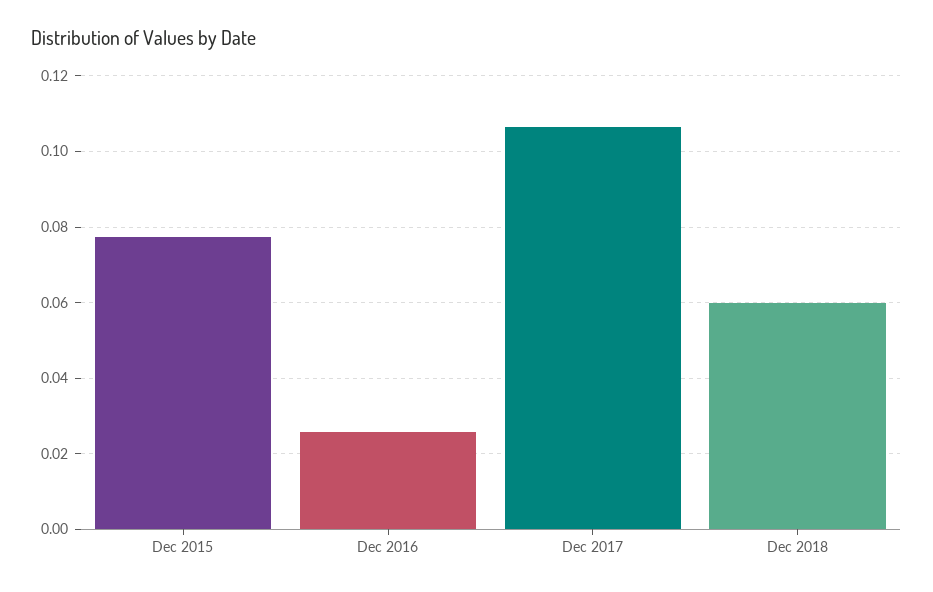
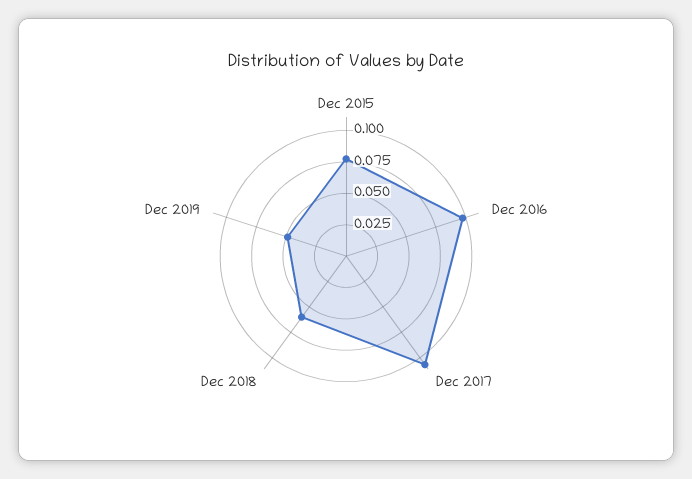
Dec 2016: 0.026 -> 0.1
Dec 2019: none -> 0.05

